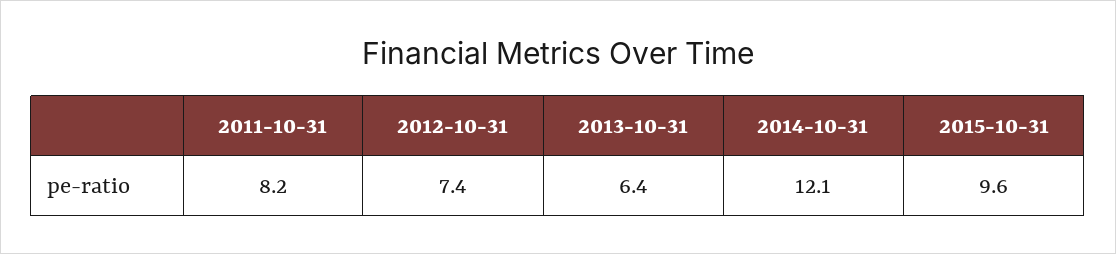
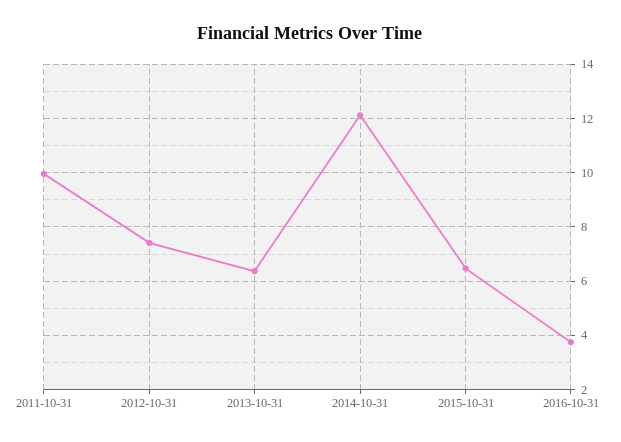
2011-10-31: 8.2 -> 10
2015-10-31: 9.6 -> 6.5
2016-10-31: none -> 3.75

